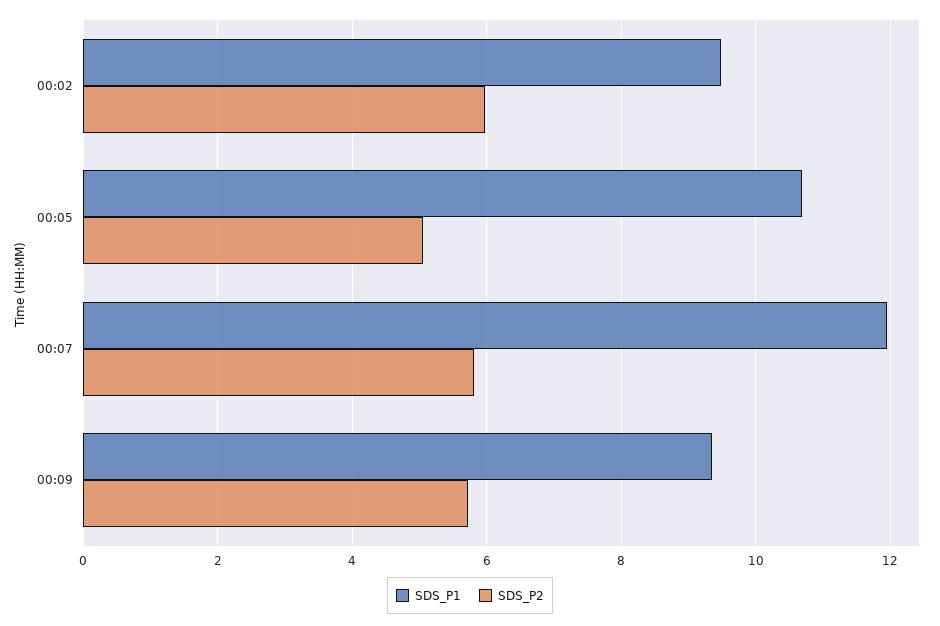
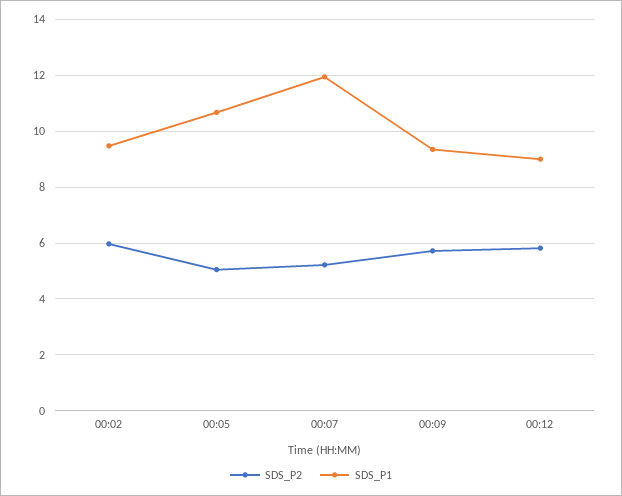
SDS_P2, 00:07: 5.8 -> 5.25
SDS_P2, 00:12: none -> 5.75
SDS_P1, 00:12: none -> 9

